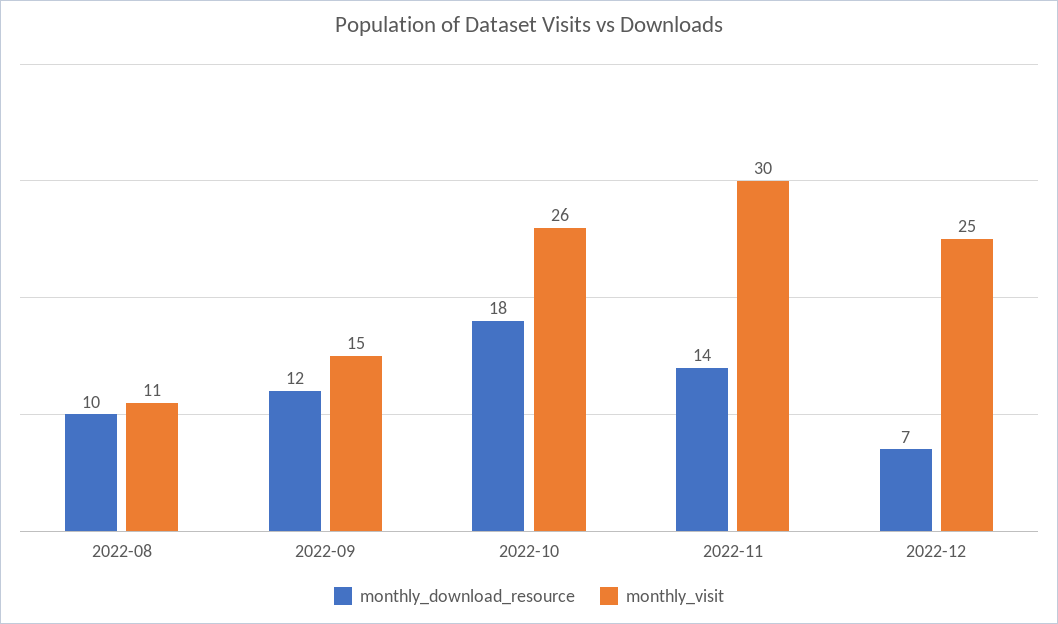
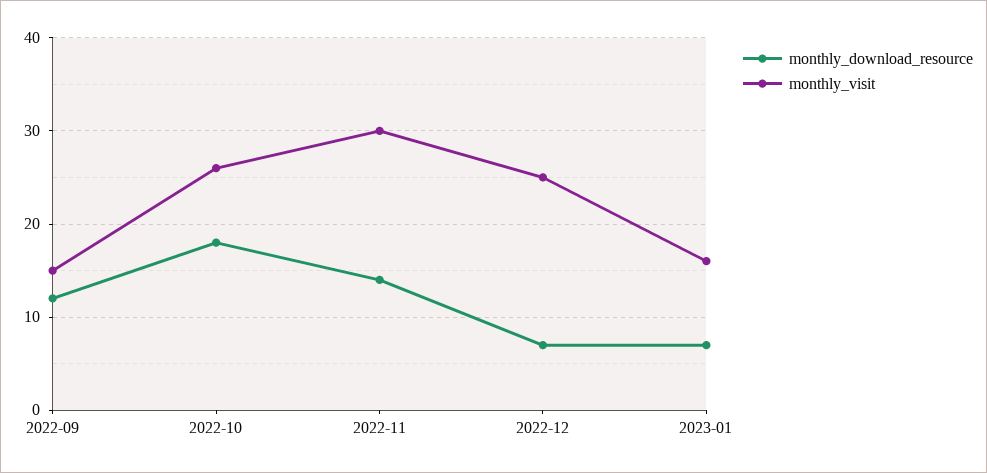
monthly_download_resource, 2022-08: 10 -> none
monthly_visit, 2022-08: 11 -> none
monthly_download_resource, 2023-01: none -> 7
monthly_visit, 2023-01: none -> 16

